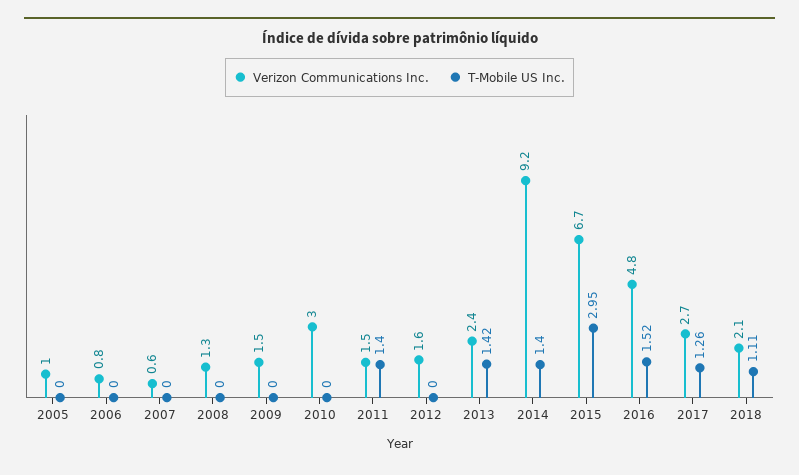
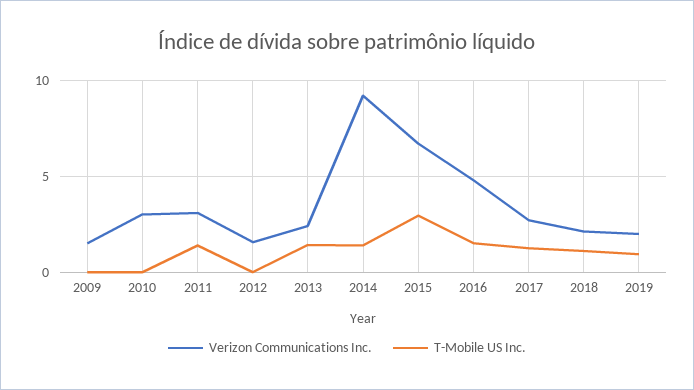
Verizon Communications Inc., 2005: 1 -> none
T-Mobile US Inc., 2005: 0 -> none
Verizon Communications Inc., 2006: 0.8 -> none
T-Mobile US Inc., 2006: 0 -> none
Verizon Communications Inc., 2007: 0.6 -> none
T-Mobile US Inc., 2007: 0 -> none
Verizon Communications Inc., 2008: 1.3 -> none
T-Mobile US Inc., 2008: 0 -> none
Verizon Communications Inc., 2011: 1.5 -> 3
Verizon Communications Inc., 2019: none -> 2
T-Mobile US Inc., 2019: none -> 1

